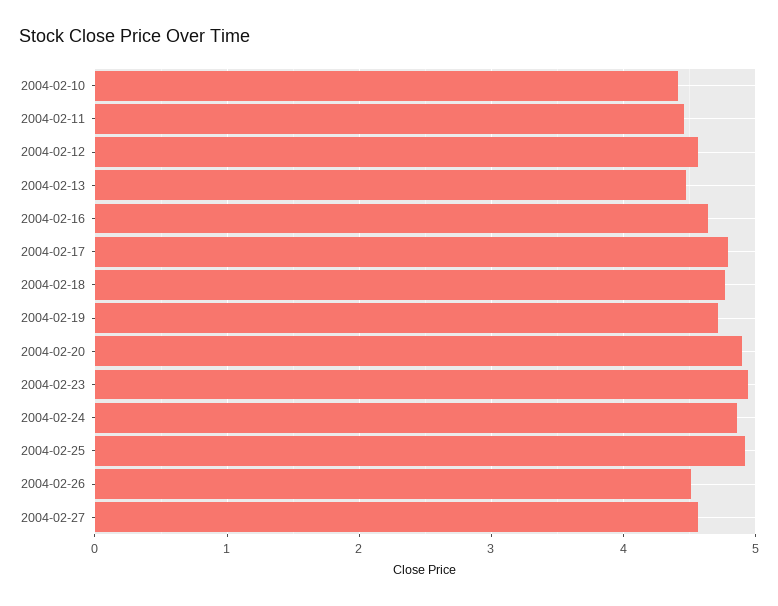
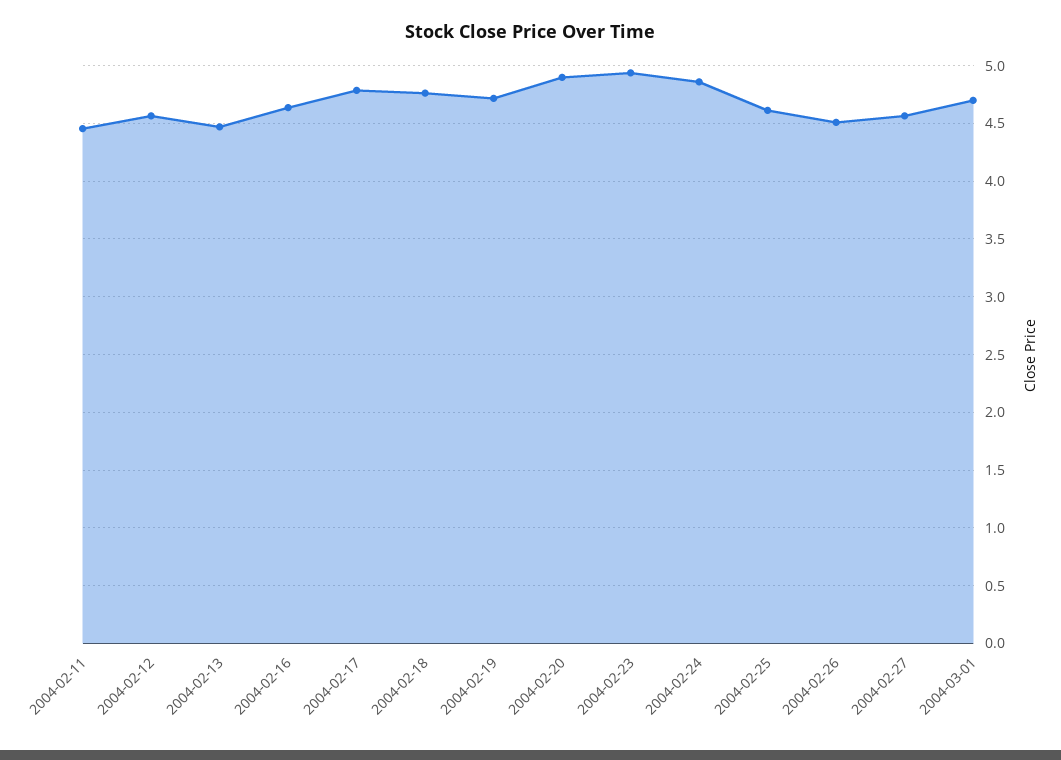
2004-02-10: 4.4 -> none
2004-02-25: 4.9 -> 4.6
2004-03-01: none -> 4.7

